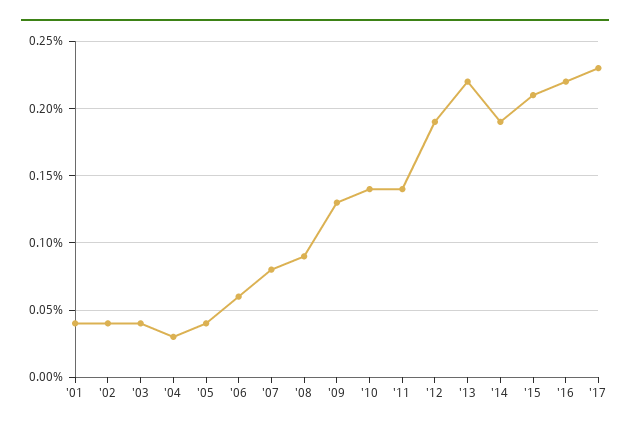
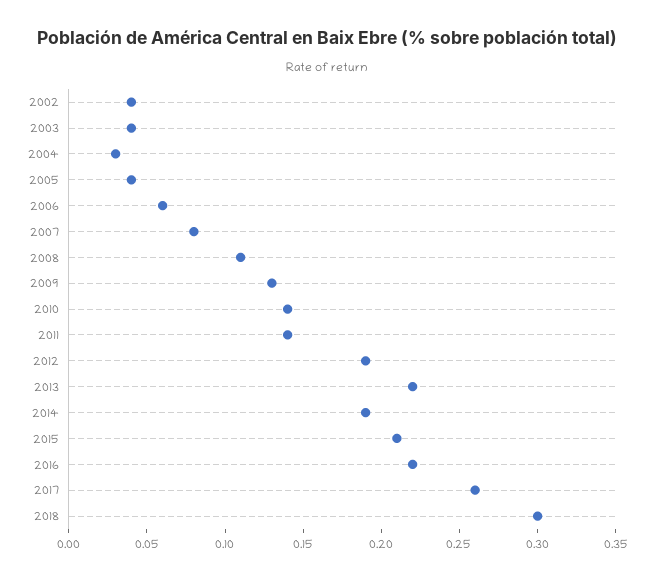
'01: 0.04 -> none
'08: 0.09 -> 0.11
'17: 0.23 -> 0.26
2018: none -> 0.3

